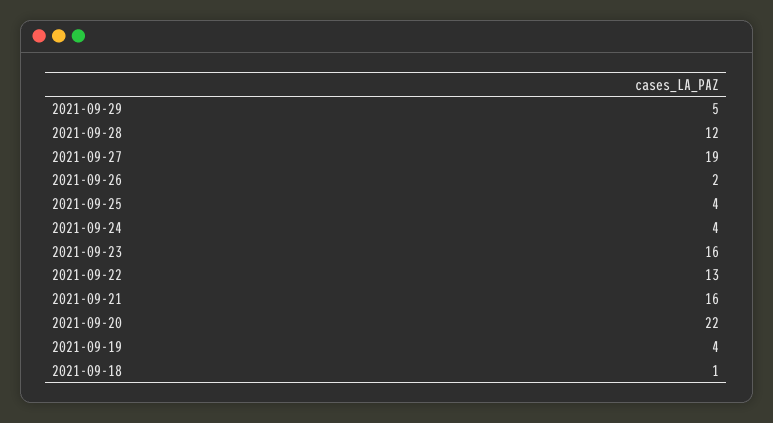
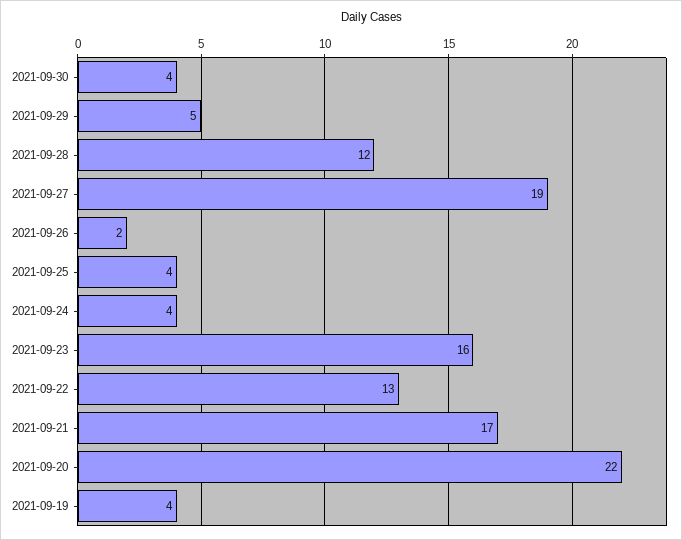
2021-09-21: 16 -> 17
2021-09-18: 1 -> none
2021-09-30: none -> 4

